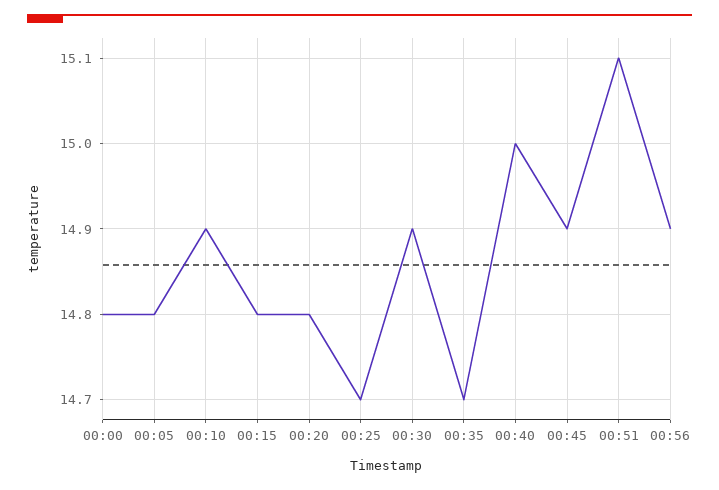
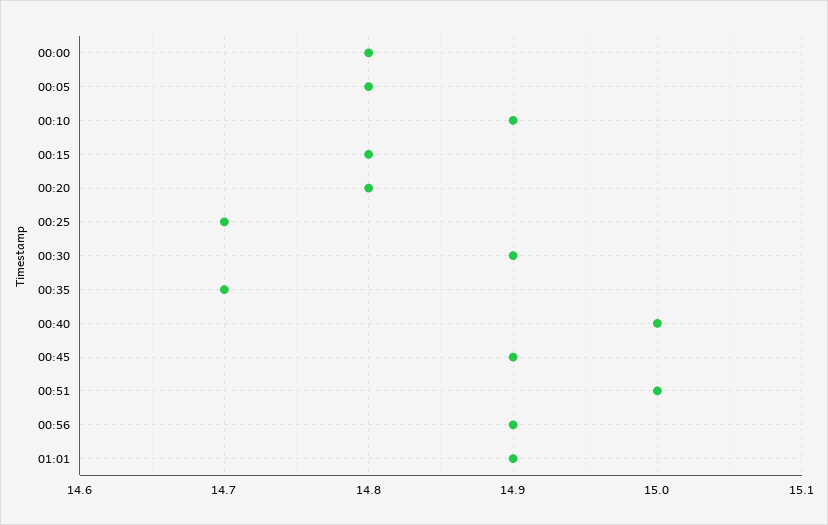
00:51: 15.1 -> 15
01:01: none -> 14.9

